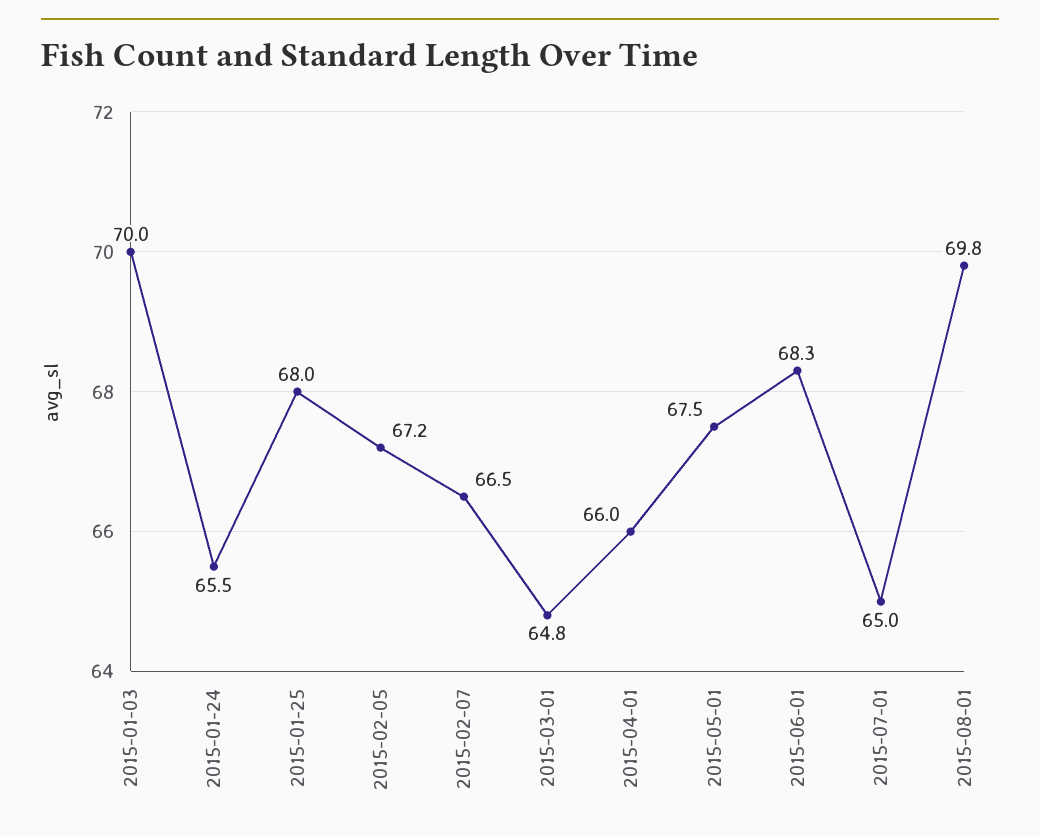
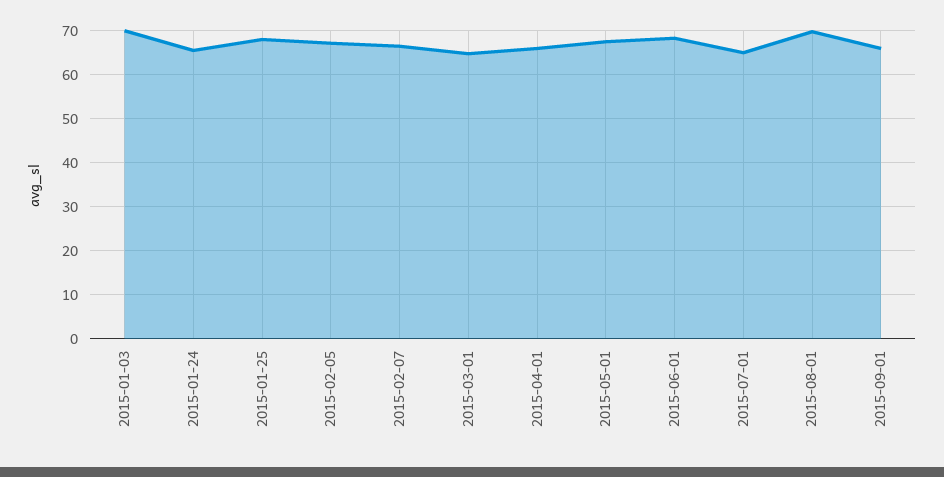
2015-09-01: none -> 66

